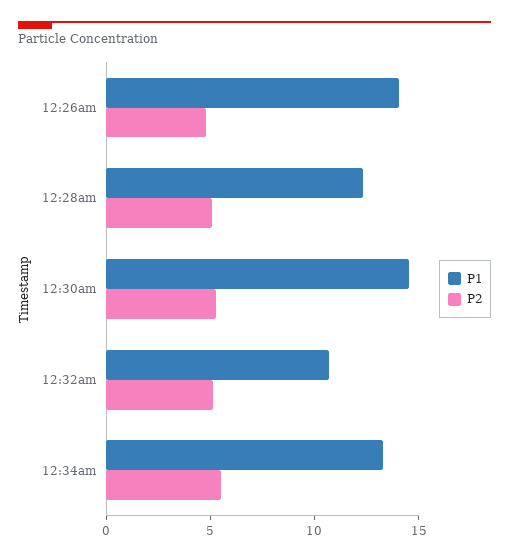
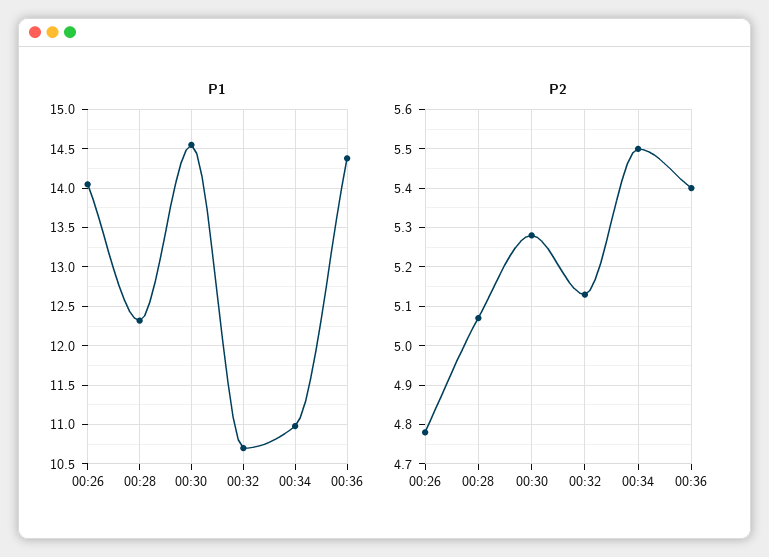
P1, 12:34am: 13 -> 11
P1, 00:36: none -> 14.4
P2, 00:36: none -> 5.4

